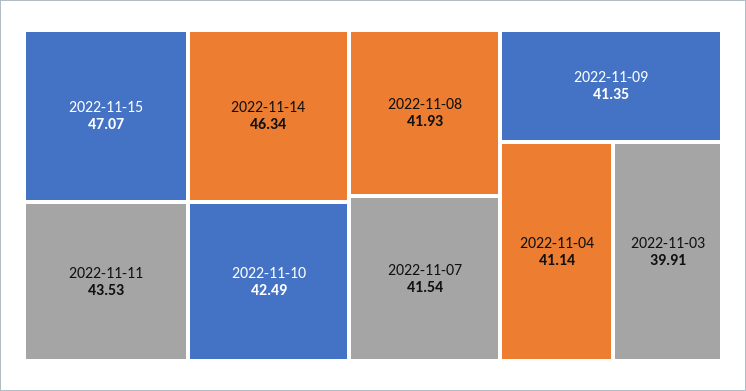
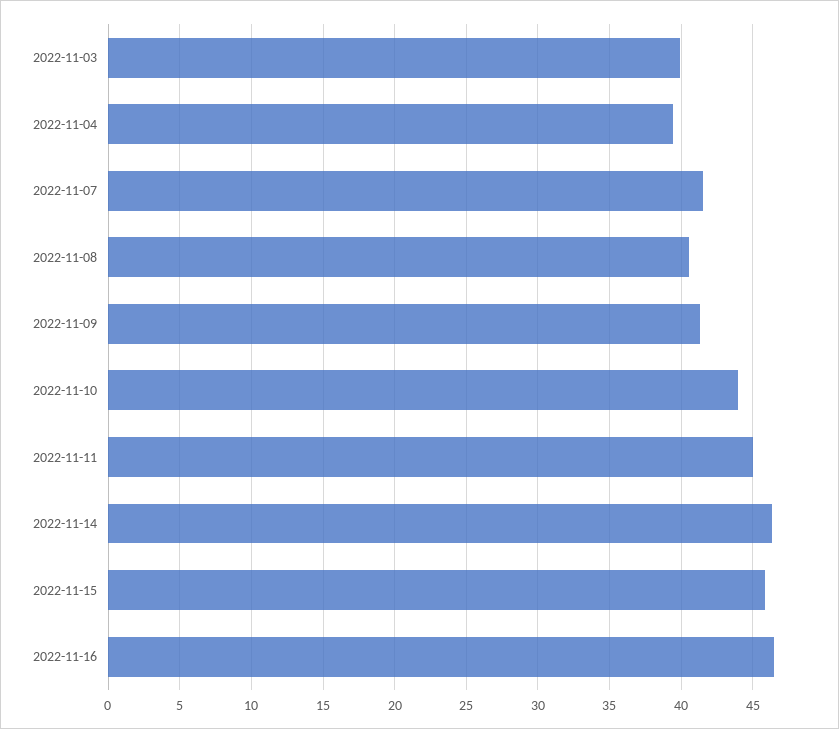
2022-11-15: 47.07 -> 46
2022-11-11: 43.53 -> 45
2022-11-10: 42.49 -> 44
2022-11-08: 41.93 -> 40.5
2022-11-04: 41.14 -> 39.5
2022-11-16: none -> 46.5

